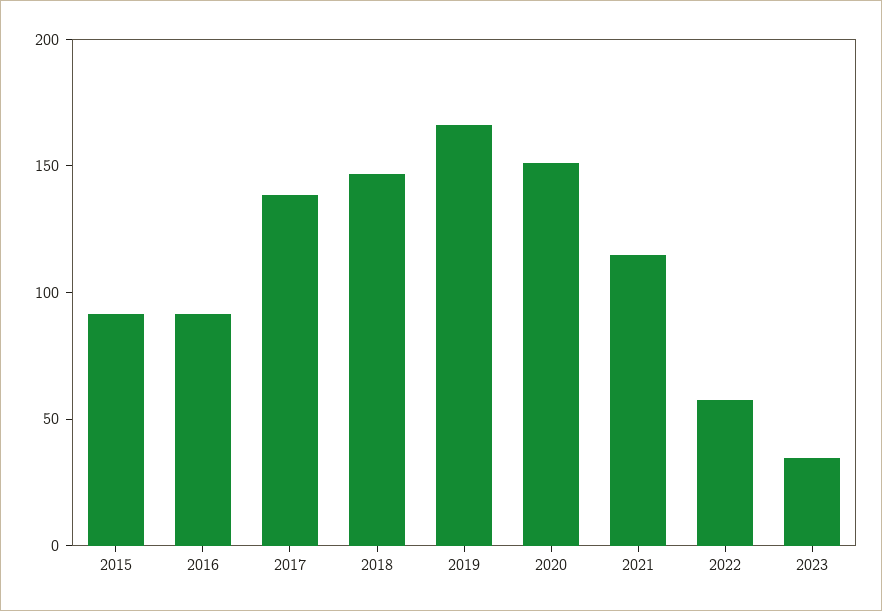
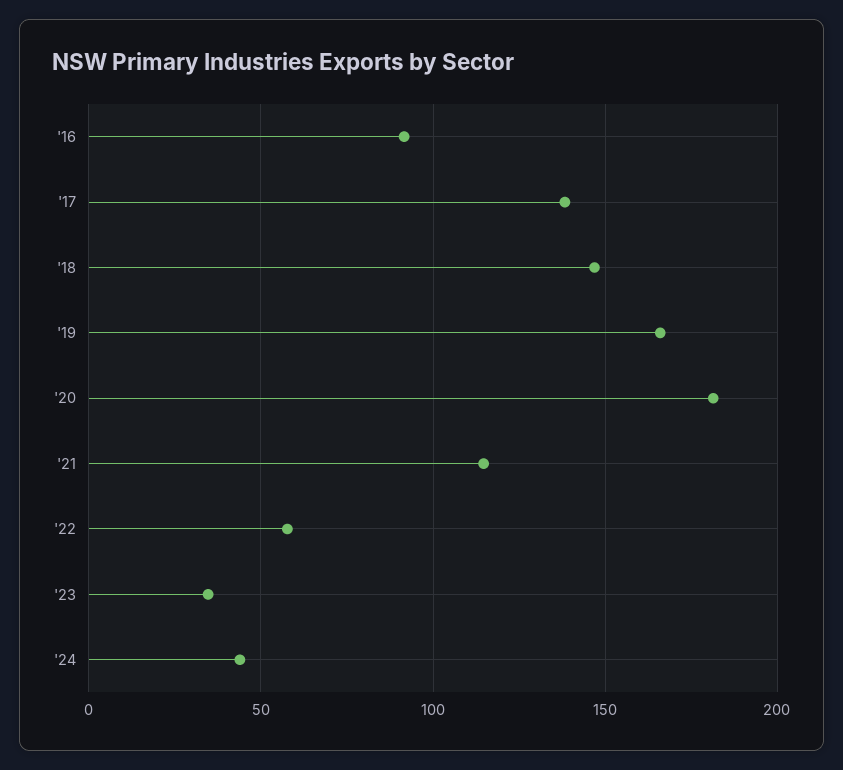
2015: 90 -> none
2020: 150 -> 180
'24: none -> 45

